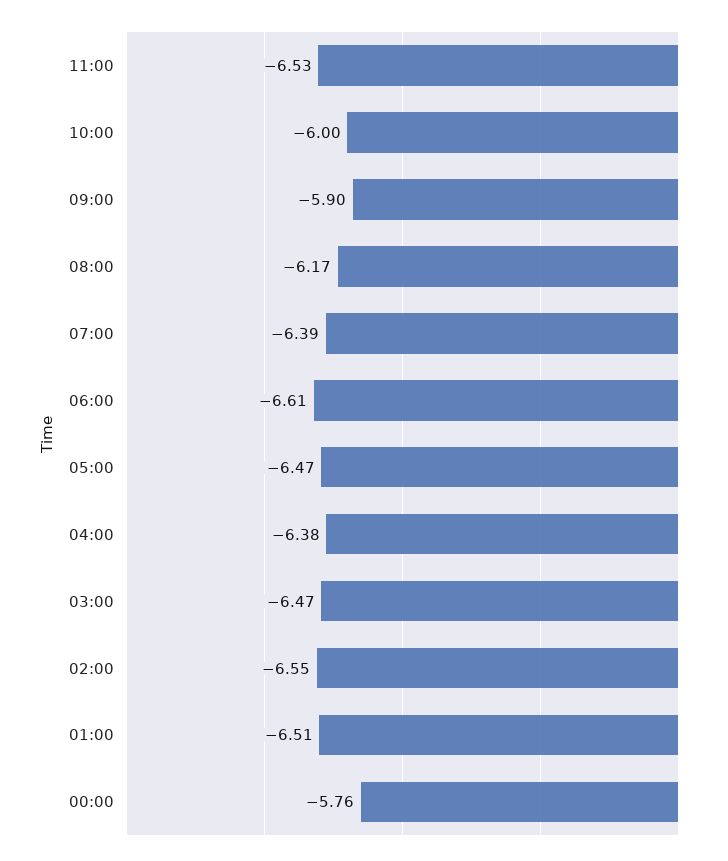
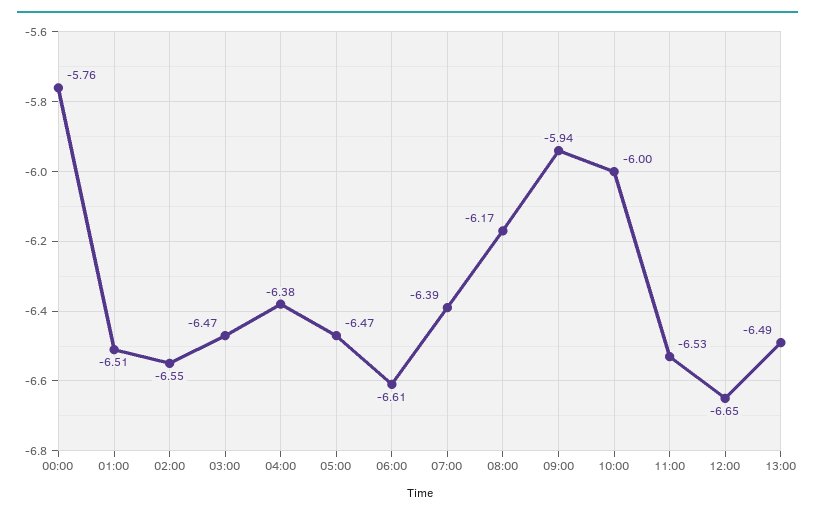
09:00: -5.9 -> -5.94
12:00: none -> -6.65
13:00: none -> -6.49

